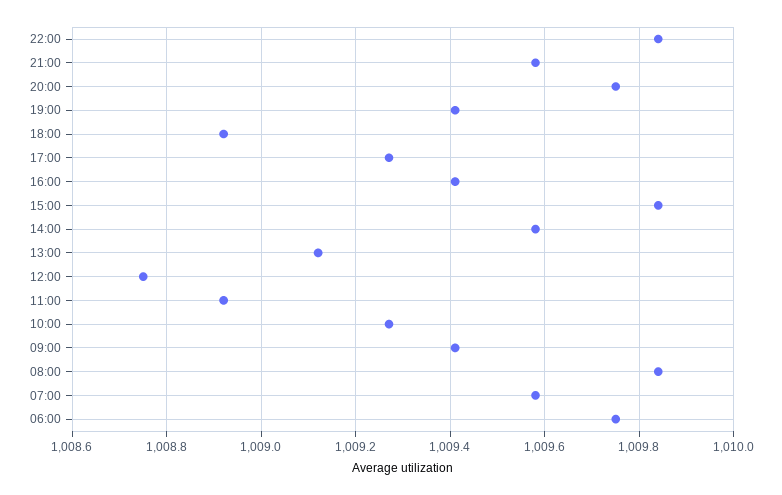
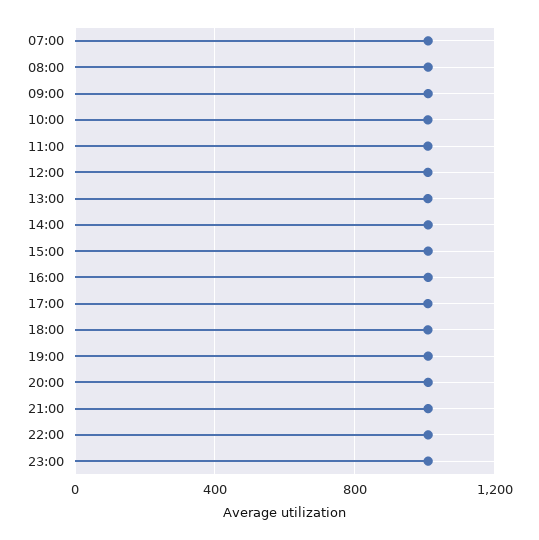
06:00: 1009.75 -> none
23:00: none -> 1000

